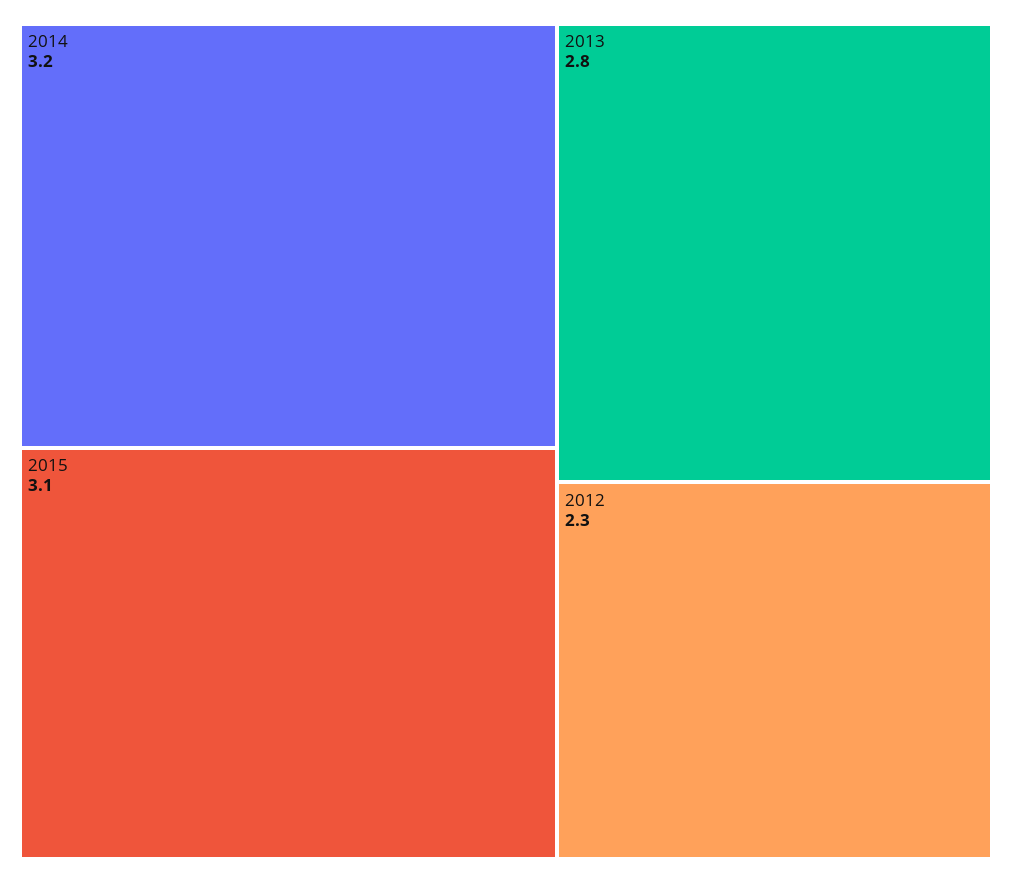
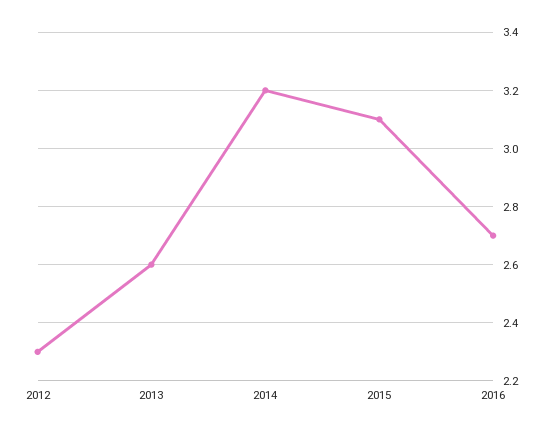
2013: 2.8 -> 2.6
2016: none -> 2.7

